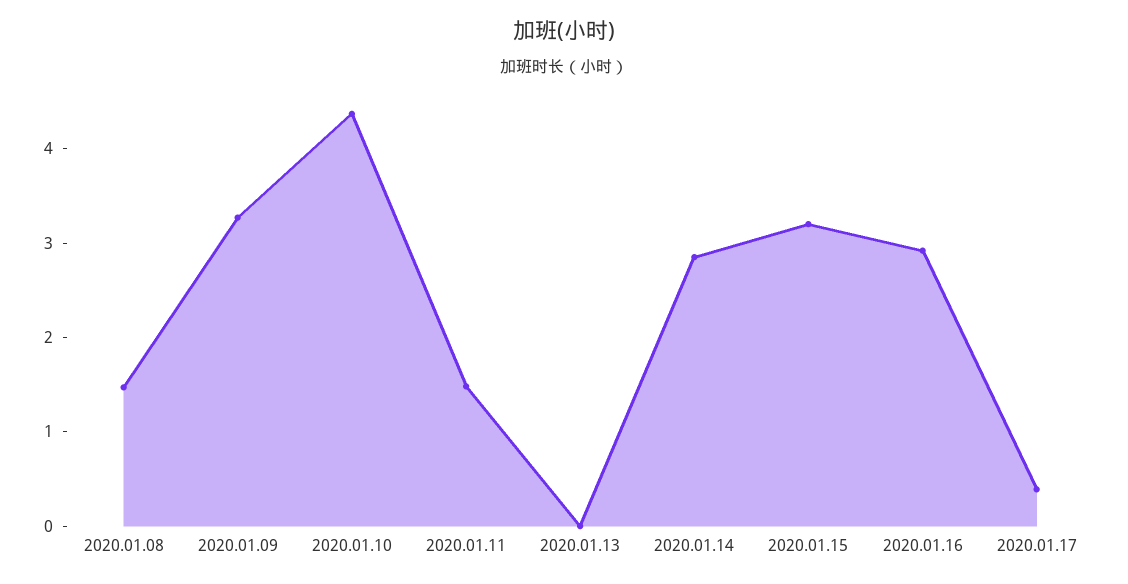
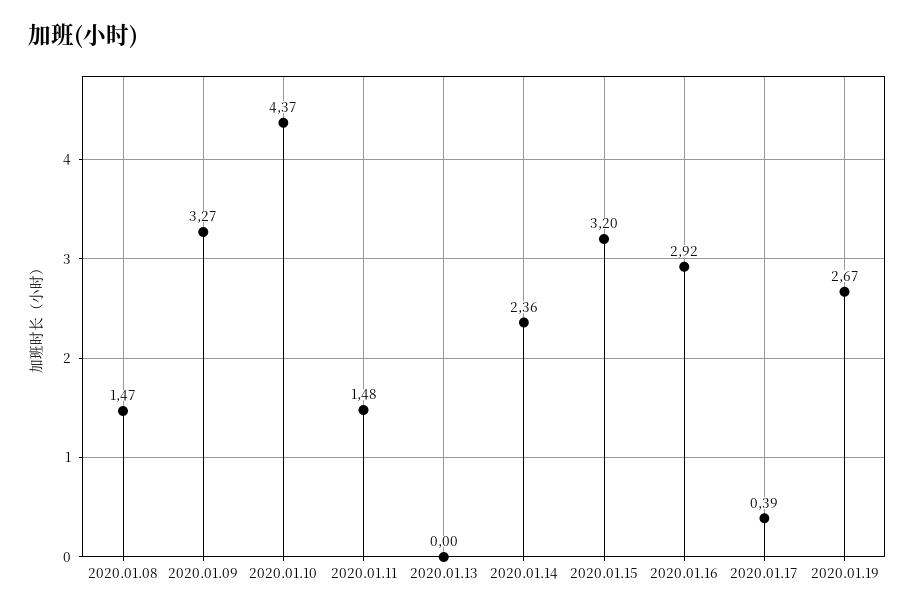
2020.01.14: 2.8 -> 2.36
2020.01.19: none -> 2.67

